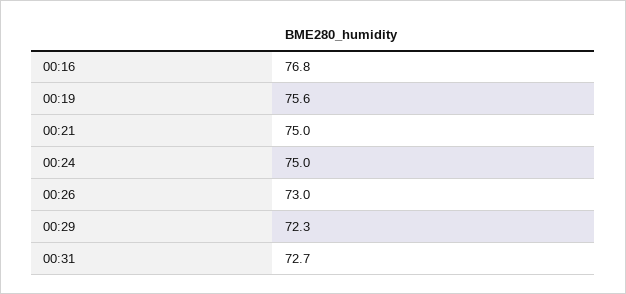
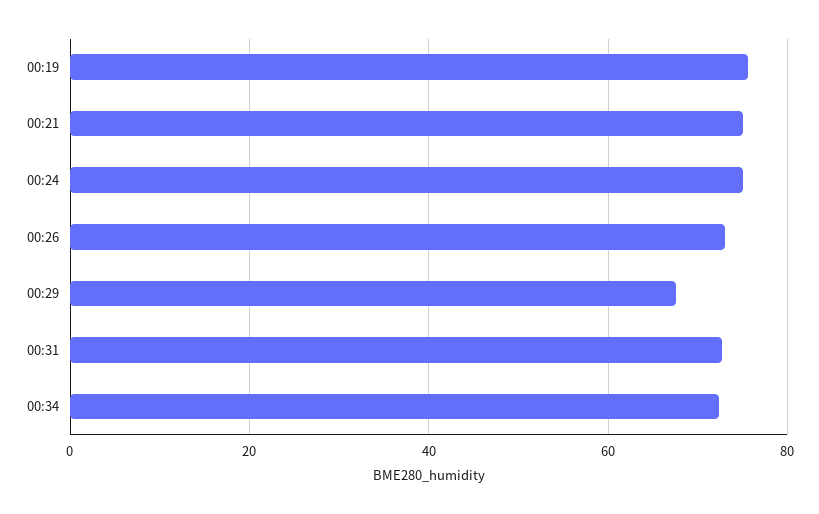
00:16: 76.8 -> none
00:29: 72.3 -> 68
00:34: none -> 72

